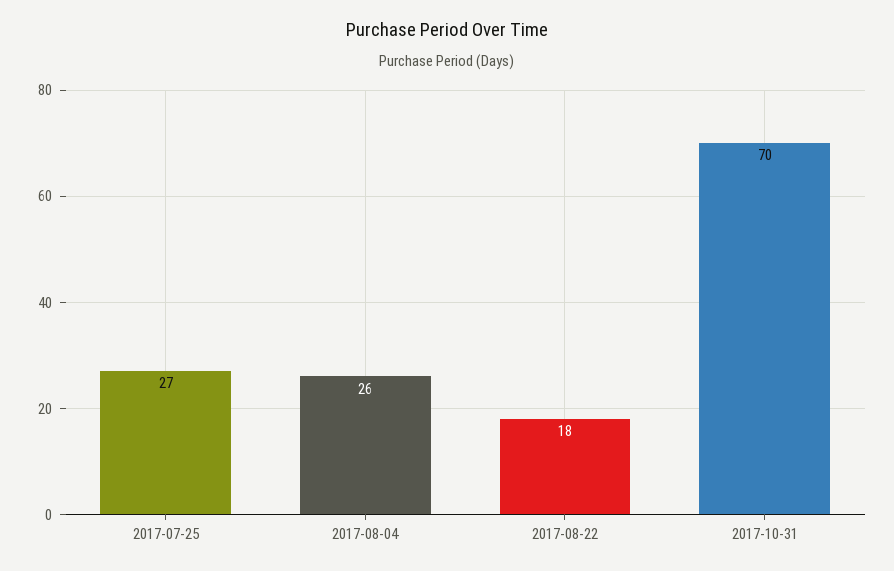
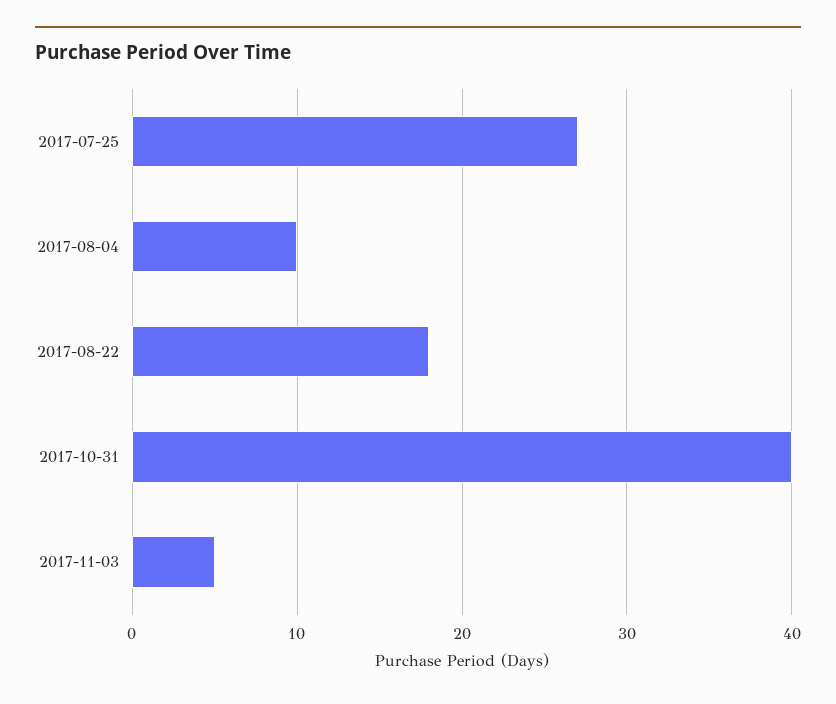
2017-08-04: 26 -> 10
2017-10-31: 70 -> 40
2017-11-03: none -> 5

